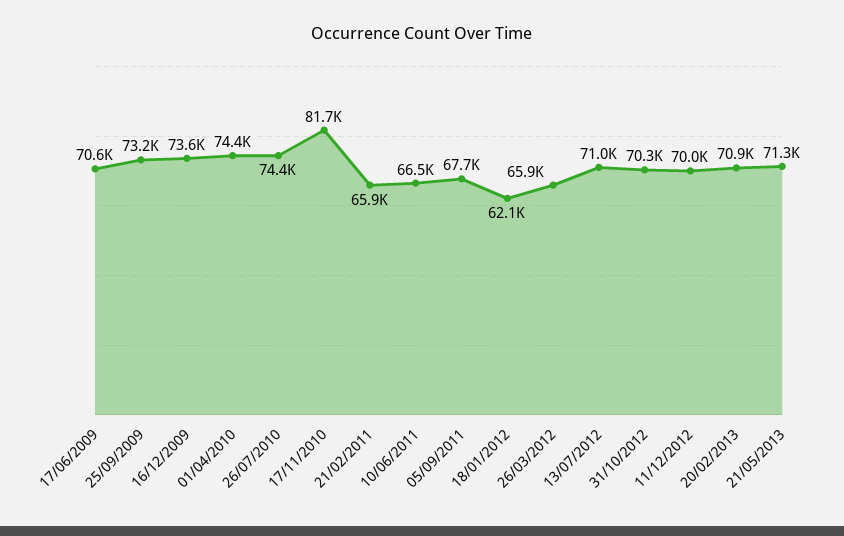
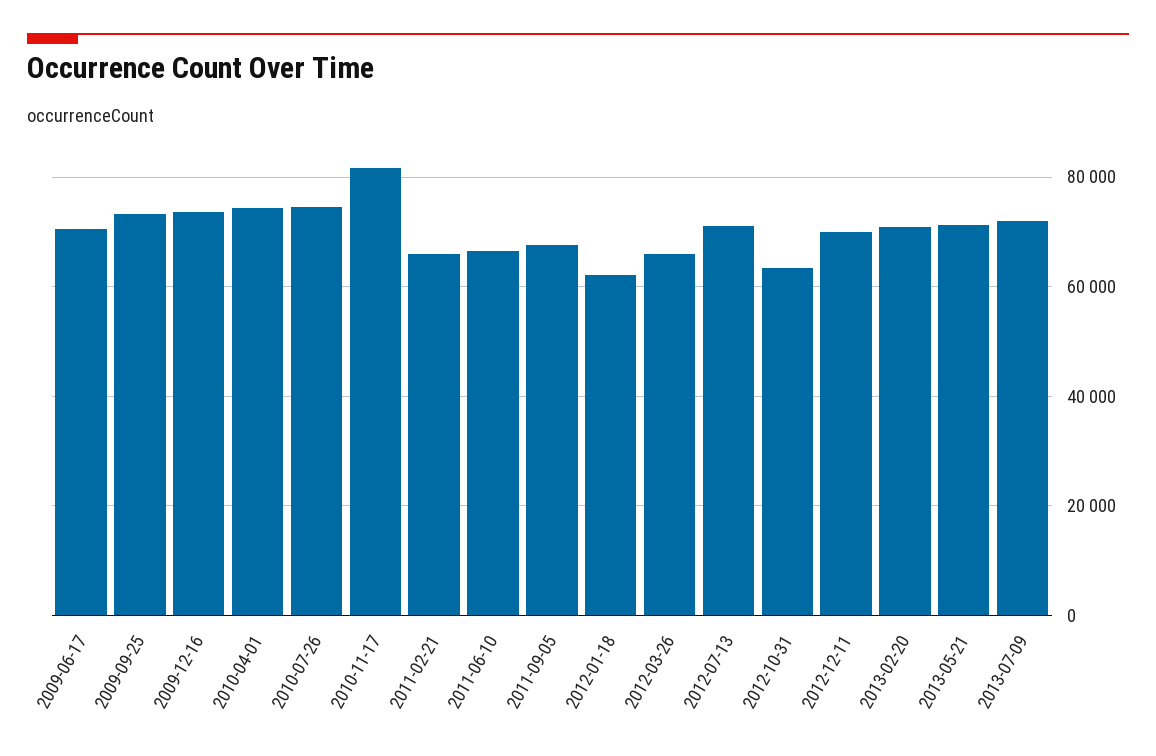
31/10/2012: 70300 -> 64000
2013-07-09: none -> 72000

